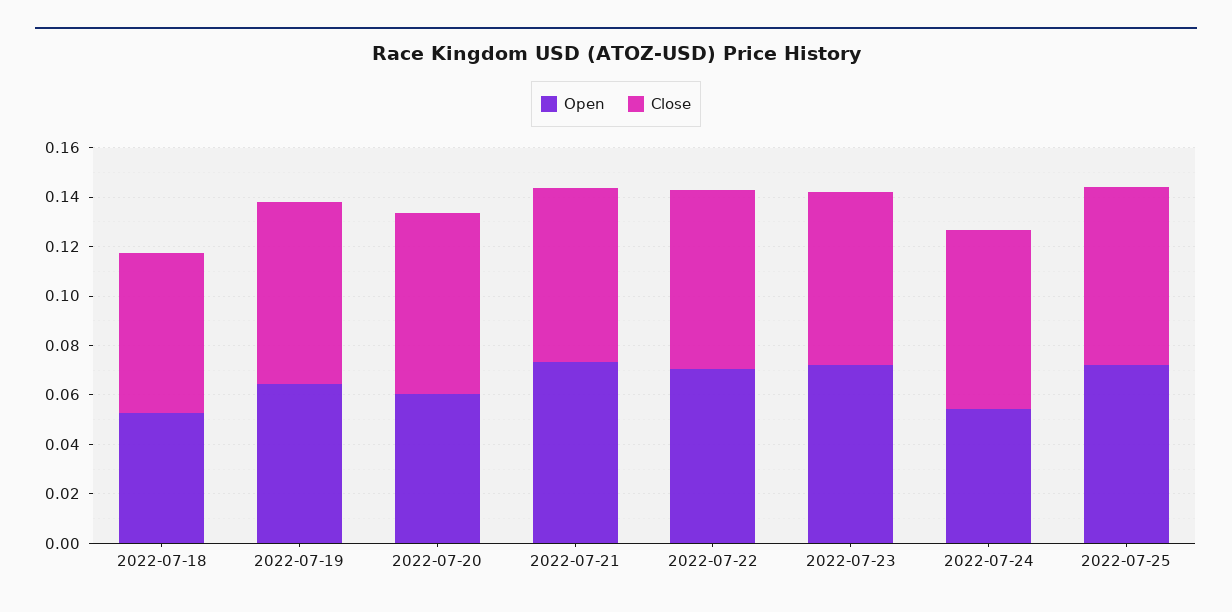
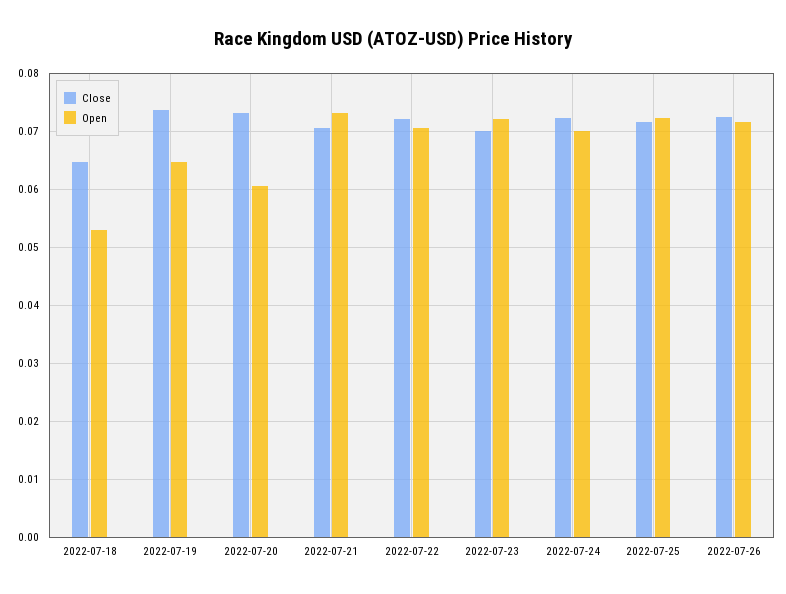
Open, 2022-07-24: 0.055 -> 0.07
Close, 2022-07-26: none -> 0.072
Open, 2022-07-26: none -> 0.072

